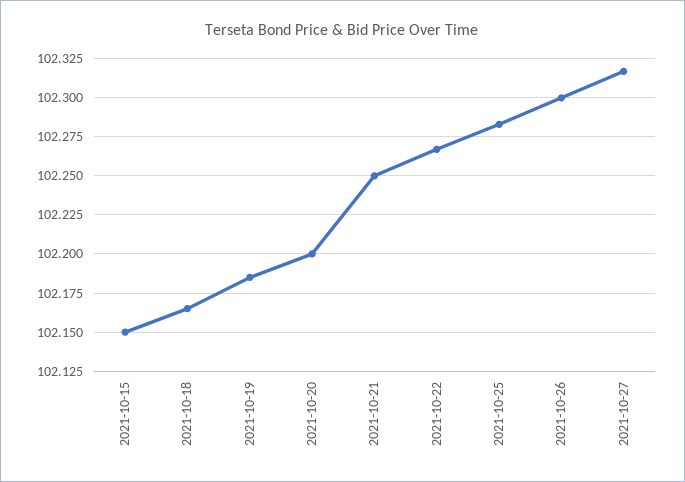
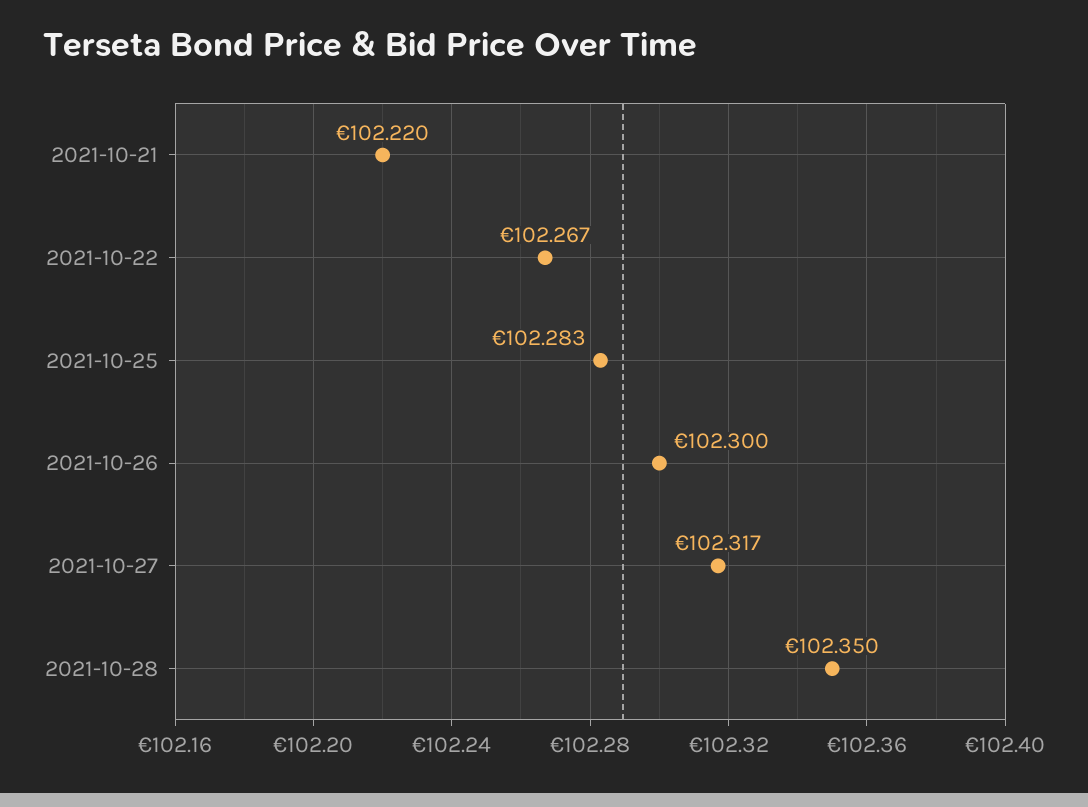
2021-10-15: 102.15 -> none
2021-10-18: 102.165 -> none
2021-10-19: 102.185 -> none
2021-10-20: 102.2 -> none
2021-10-21: 102.25 -> 102.22
2021-10-28: none -> 102.35

